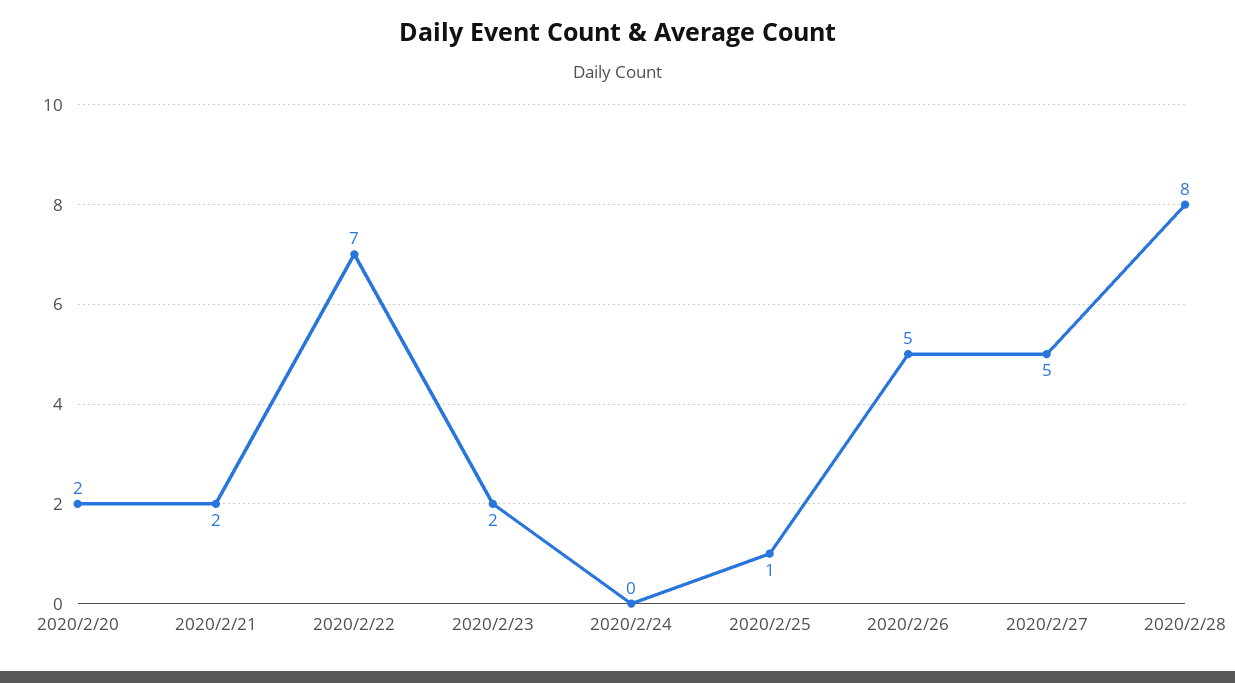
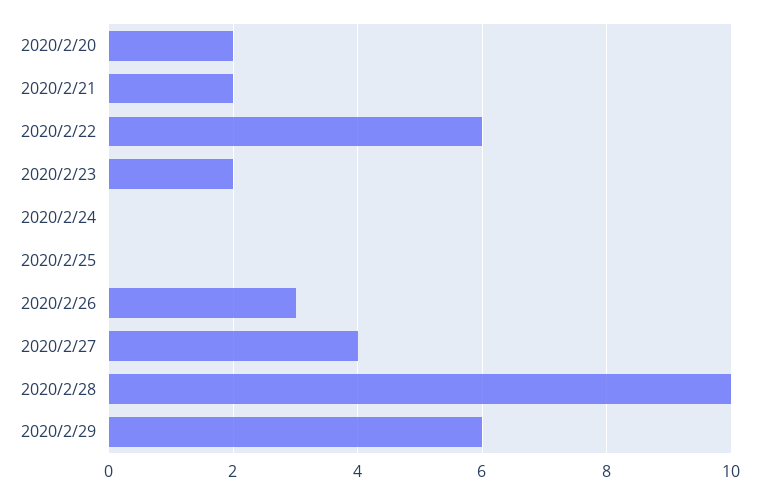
2020/2/22: 7 -> 6
2020/2/25: 1 -> 0
2020/2/26: 5 -> 3
2020/2/27: 5 -> 4
2020/2/28: 8 -> 10
2020/2/29: none -> 6

